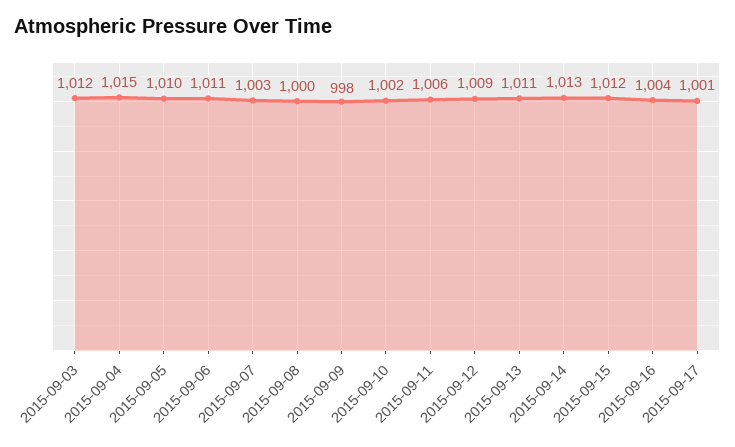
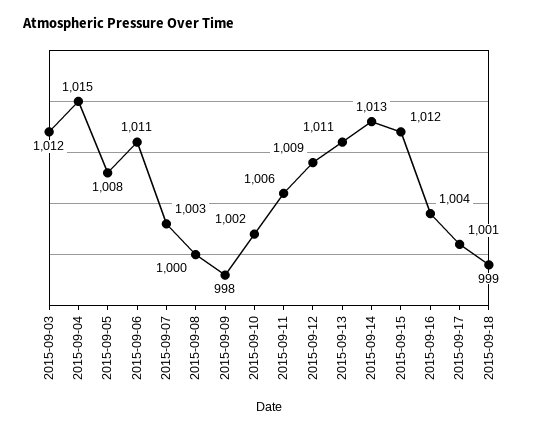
2015-09-05: 1010 -> 1008
2015-09-18: none -> 999

